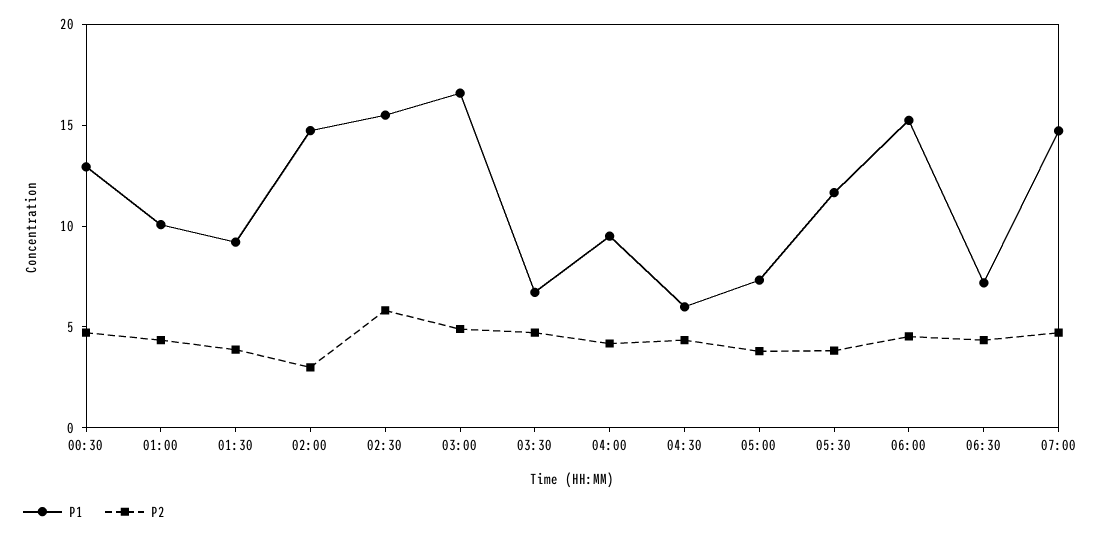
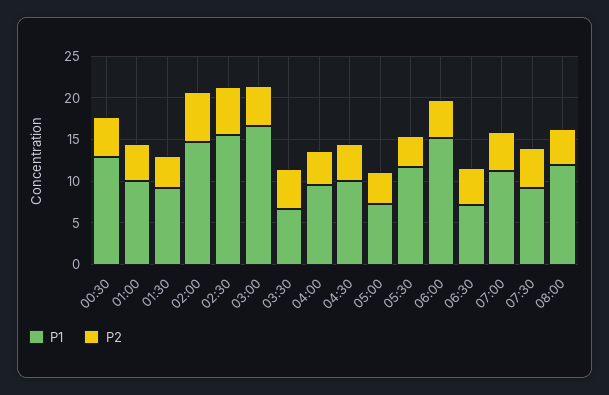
P2, 02:00: 3 -> 6
P1, 04:30: 6 -> 10
P1, 07:00: 15 -> 11
P1, 07:30: none -> 9
P2, 07:30: none -> 5
P1, 08:00: none -> 12
P2, 08:00: none -> 4

